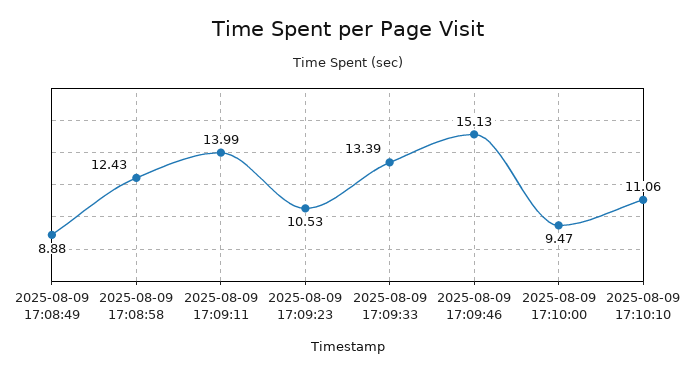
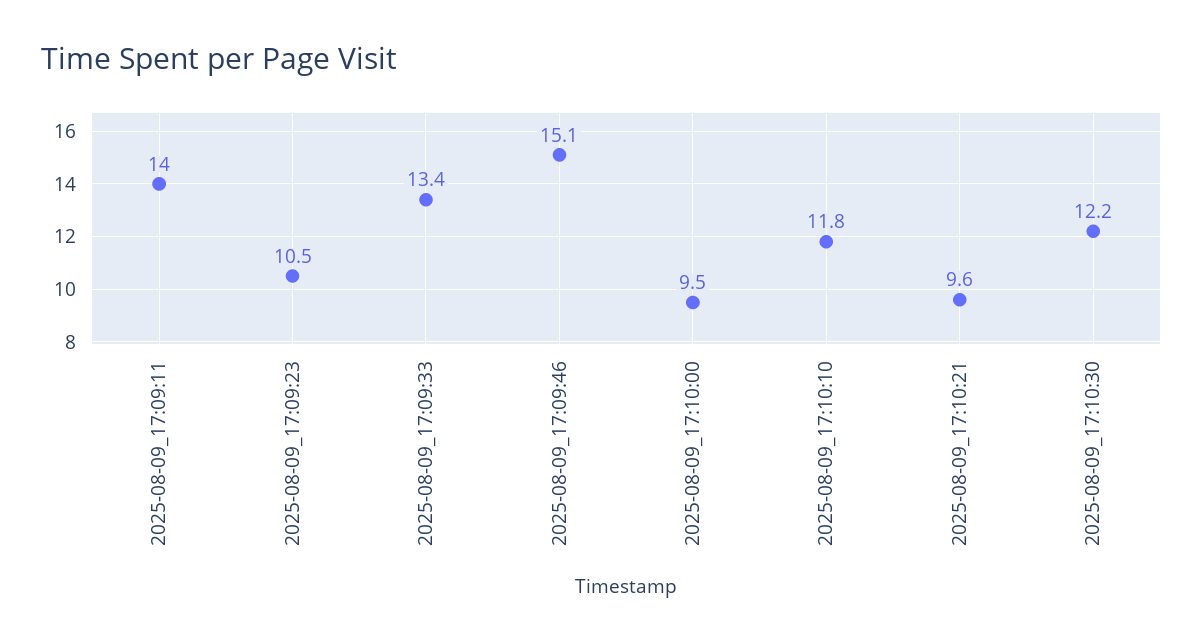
2025-08-09 17:08:49: 8.88 -> none
2025-08-09 17:08:58: 12.43 -> none
2025-08-09 17:10:10: 11.06 -> 11.8
2025-08-09_17:10:21: none -> 9.6
2025-08-09_17:10:30: none -> 12.2

